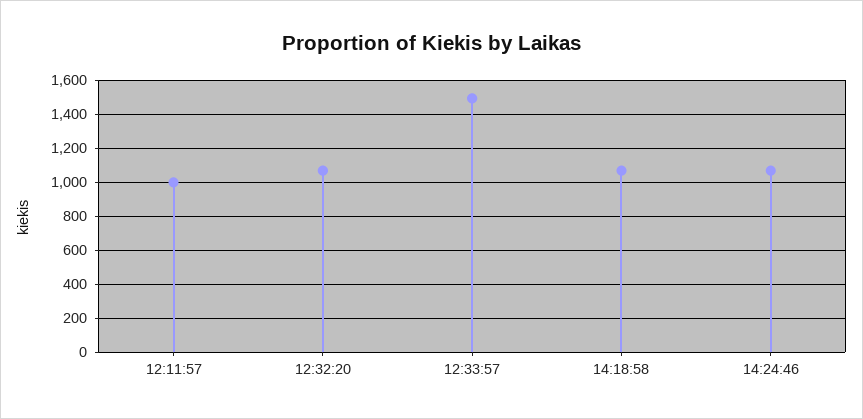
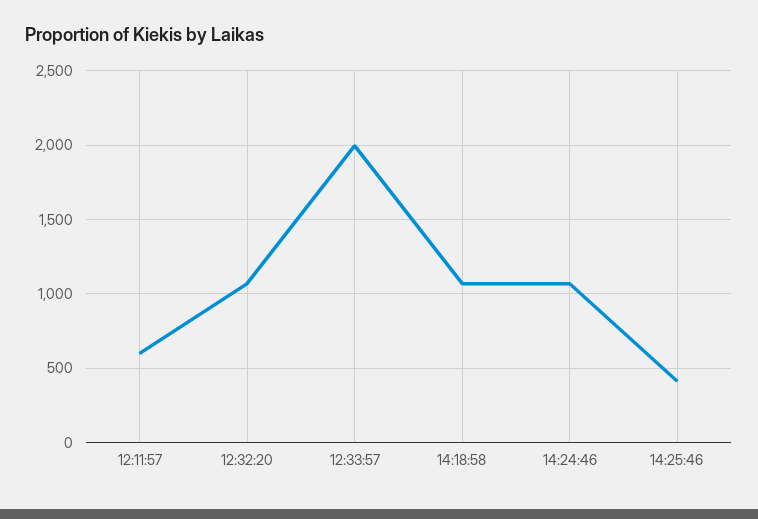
12:11:57: 1000 -> 600
12:33:57: 1500 -> 2000
14:25:46: none -> 400

